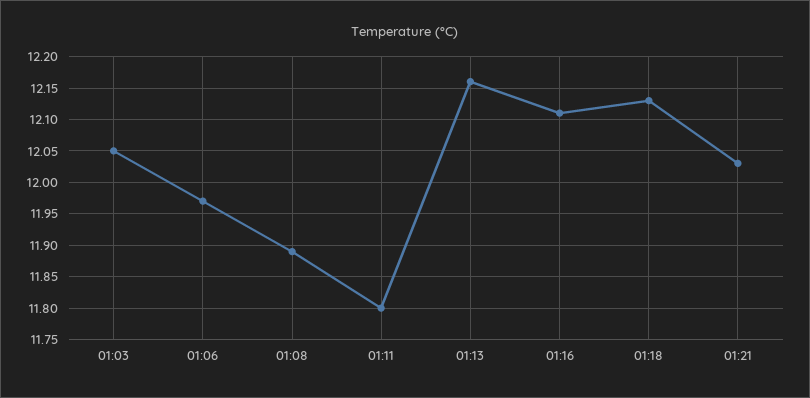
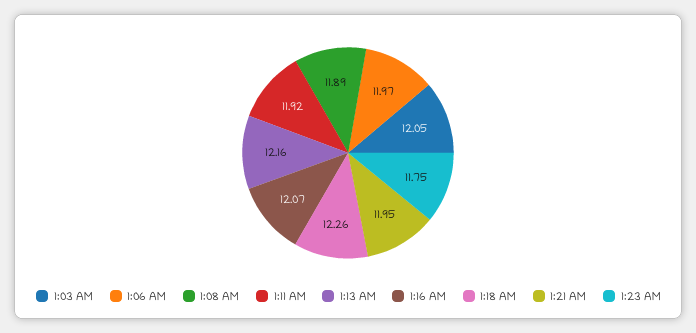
01:11: 11.8 -> 11.92
01:16: 12.11 -> 12.07
01:18: 12.13 -> 12.26
01:21: 12.03 -> 11.95
1:23 AM: none -> 11.75

